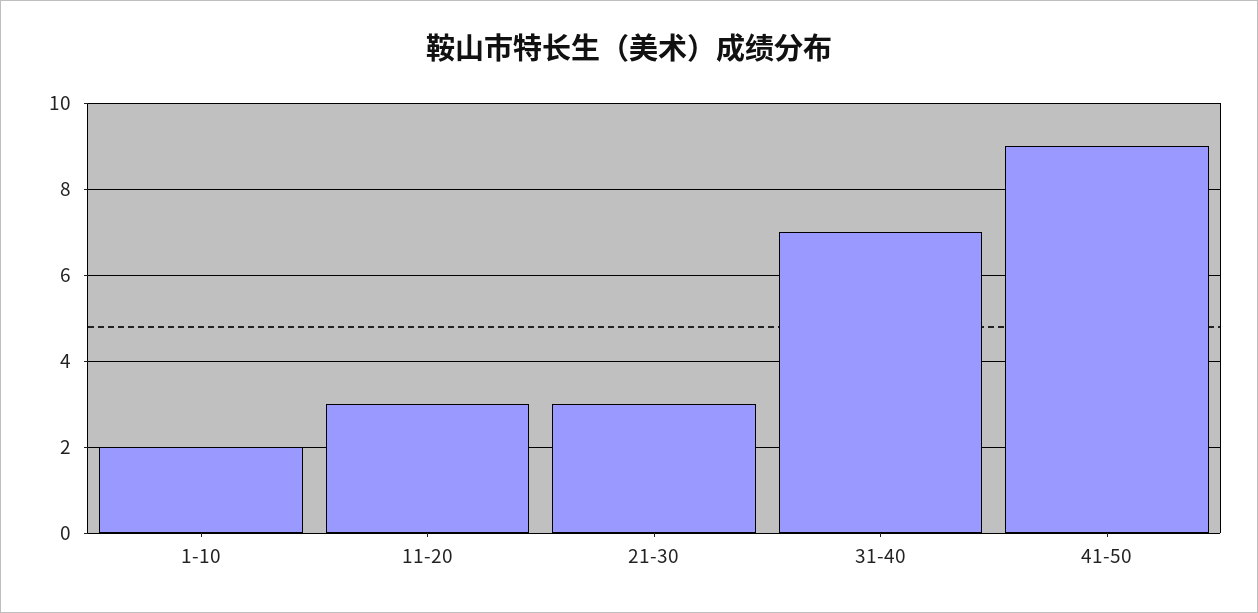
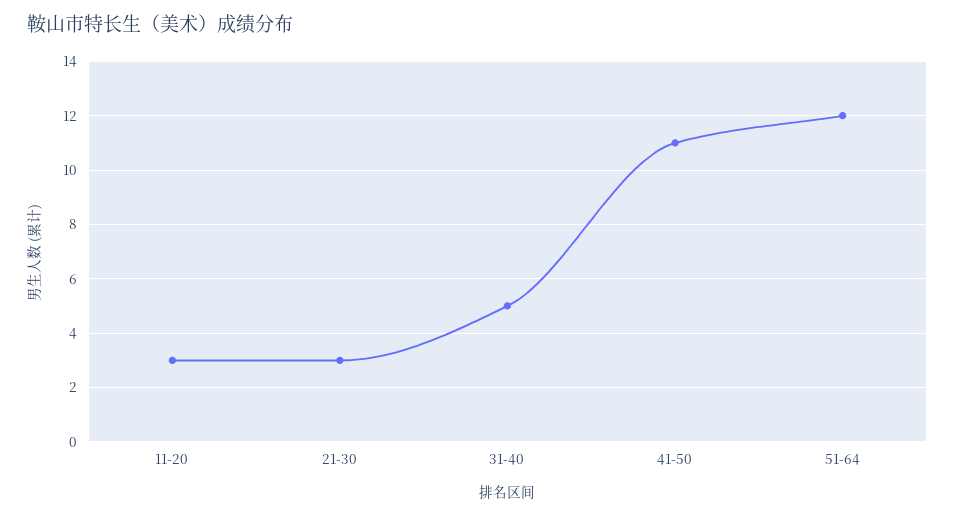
1-10: 2 -> none
31-40: 7 -> 5
41-50: 9 -> 11
51-64: none -> 12

